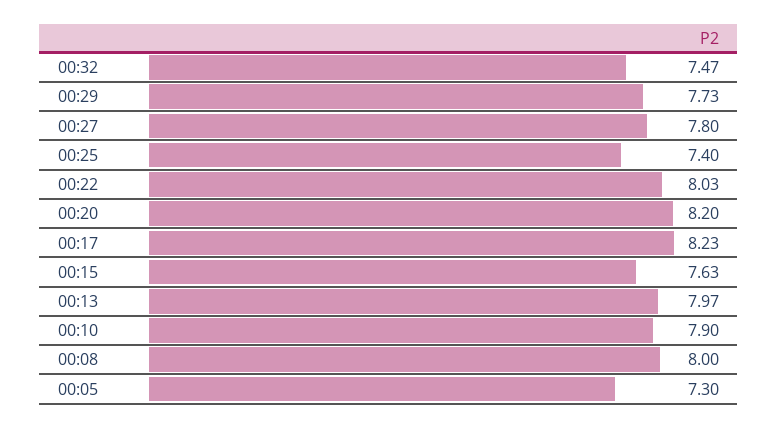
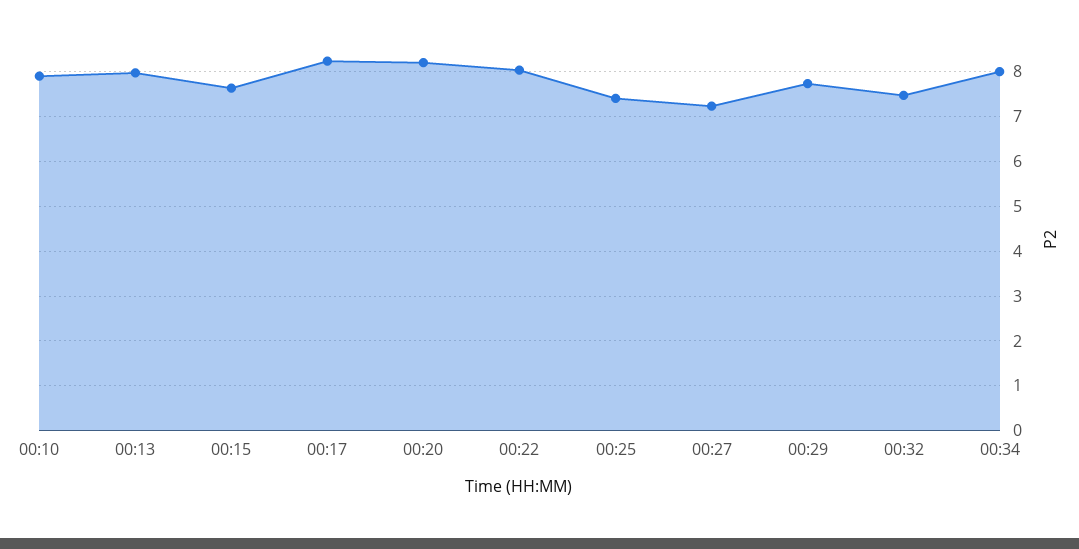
00:27: 7.8 -> 7.2
00:08: 8 -> none
00:05: 7.3 -> none
00:34: none -> 8

